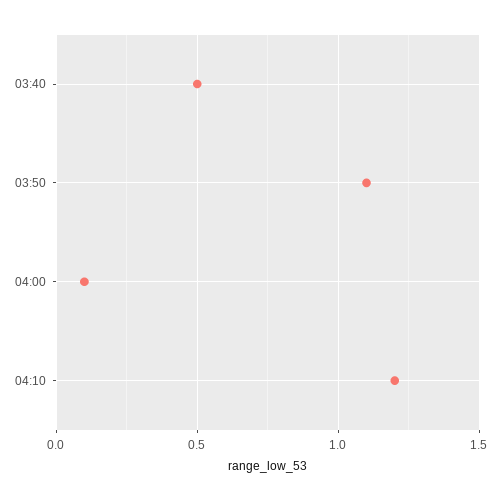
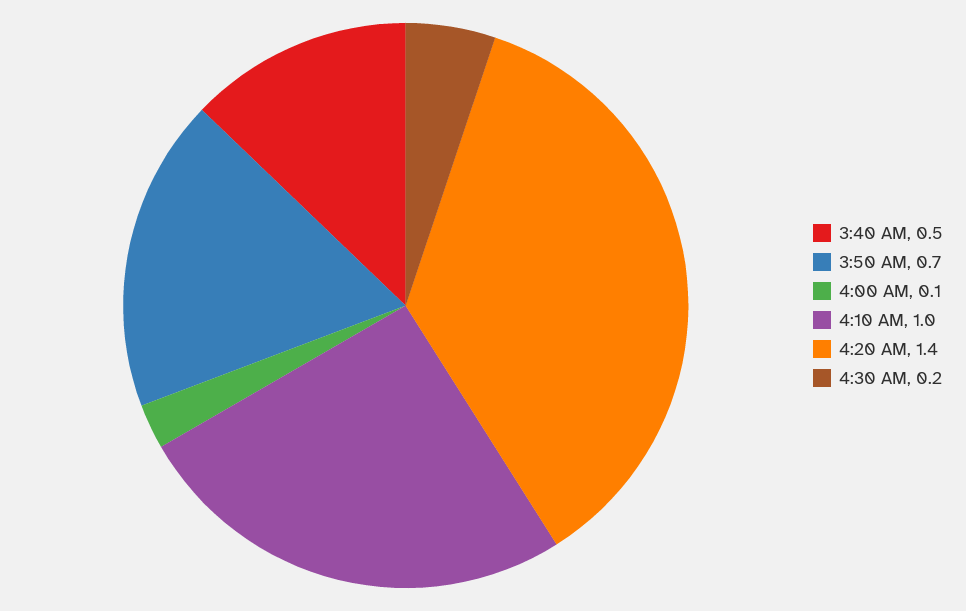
03:50: 1.1 -> 0.7
04:10: 1.2 -> 1
4:20 AM: none -> 1.4
4:30 AM: none -> 0.2

